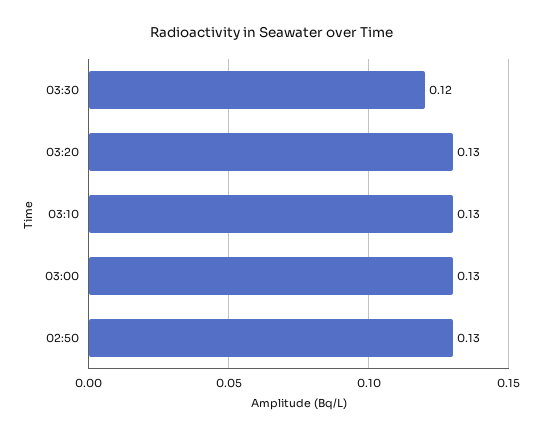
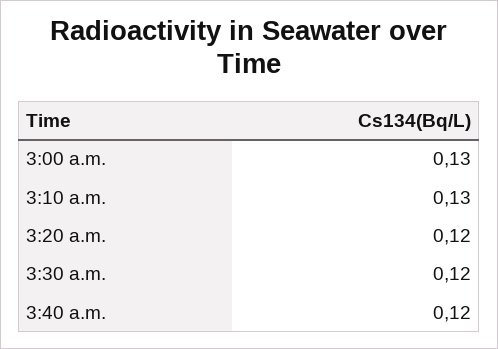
03:20: 0.13 -> 0.12
02:50: 0.13 -> none
3:40 a.m.: none -> 0.12

